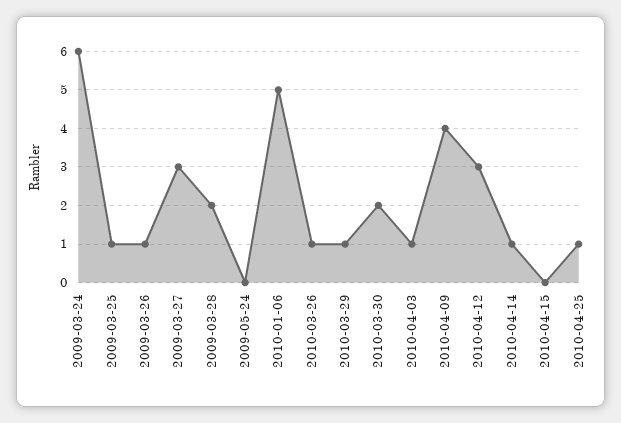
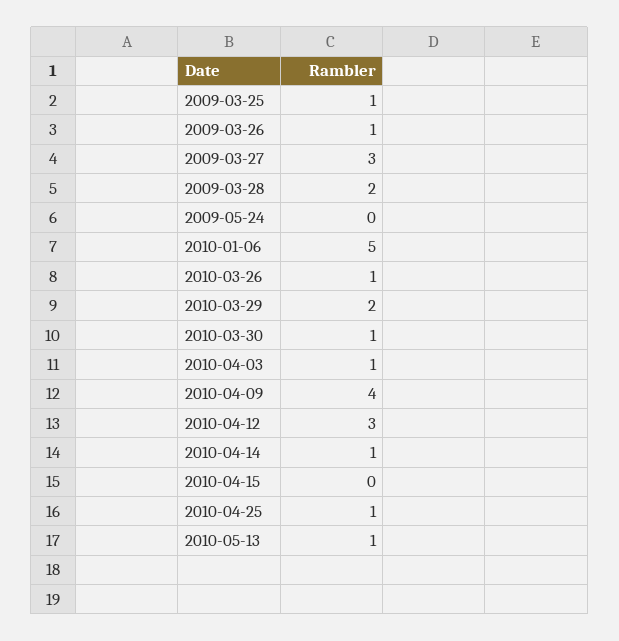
2009-03-24: 6 -> none
2010-03-29: 1 -> 2
2010-03-30: 2 -> 1
2010-05-13: none -> 1

